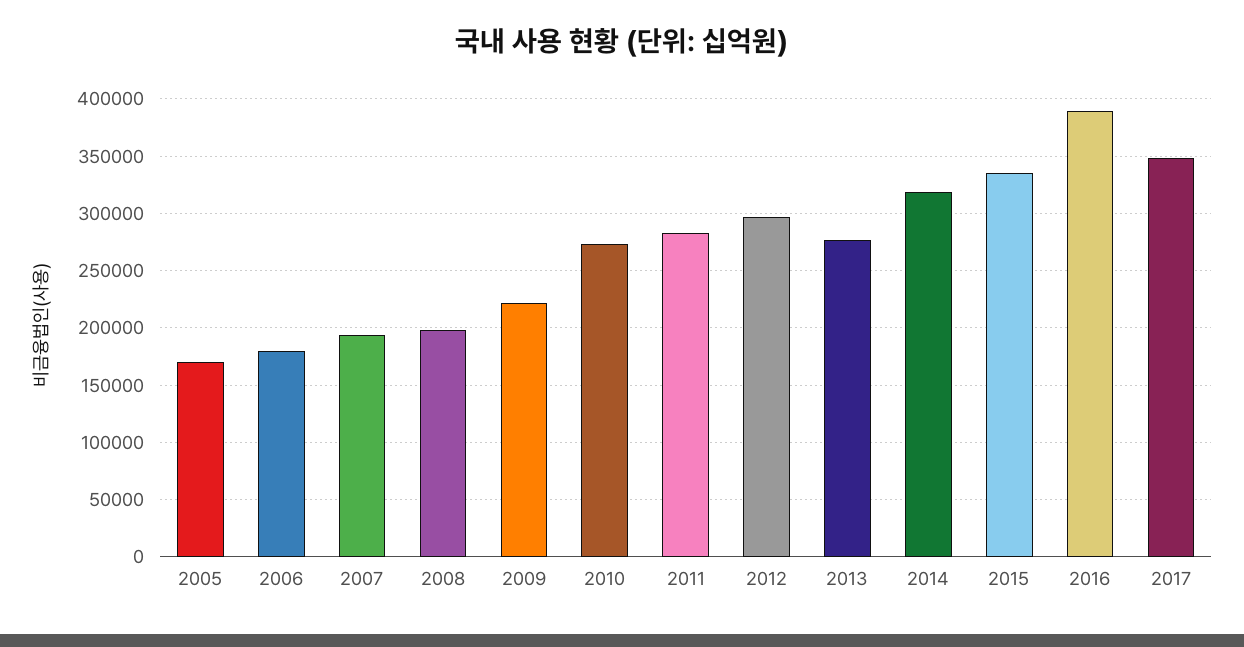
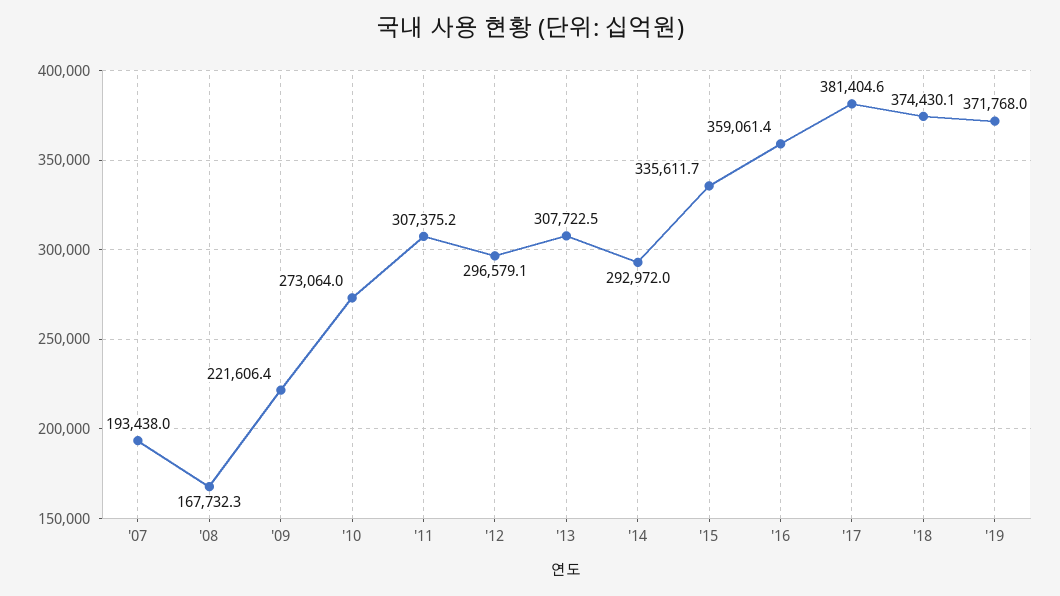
2005: 170000 -> none
2006: 180000 -> none
2008: 200000 -> 167732.3
2011: 280000 -> 307375.2
2013: 280000 -> 307722.5
2014: 320000 -> 292972
2016: 390000 -> 359061.4
2017: 350000 -> 381404.6
'18: none -> 374430.1
'19: none -> 371768

